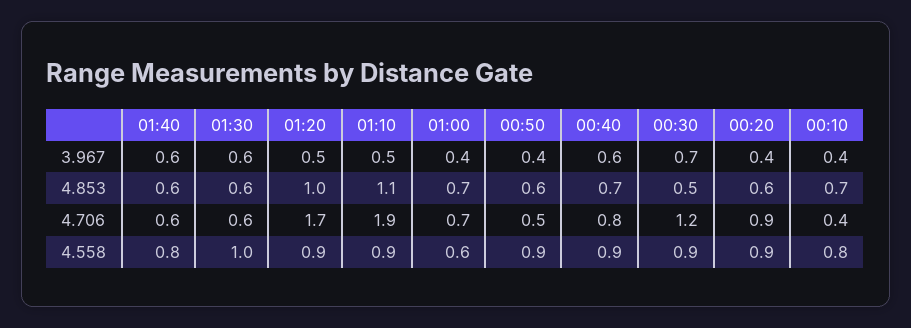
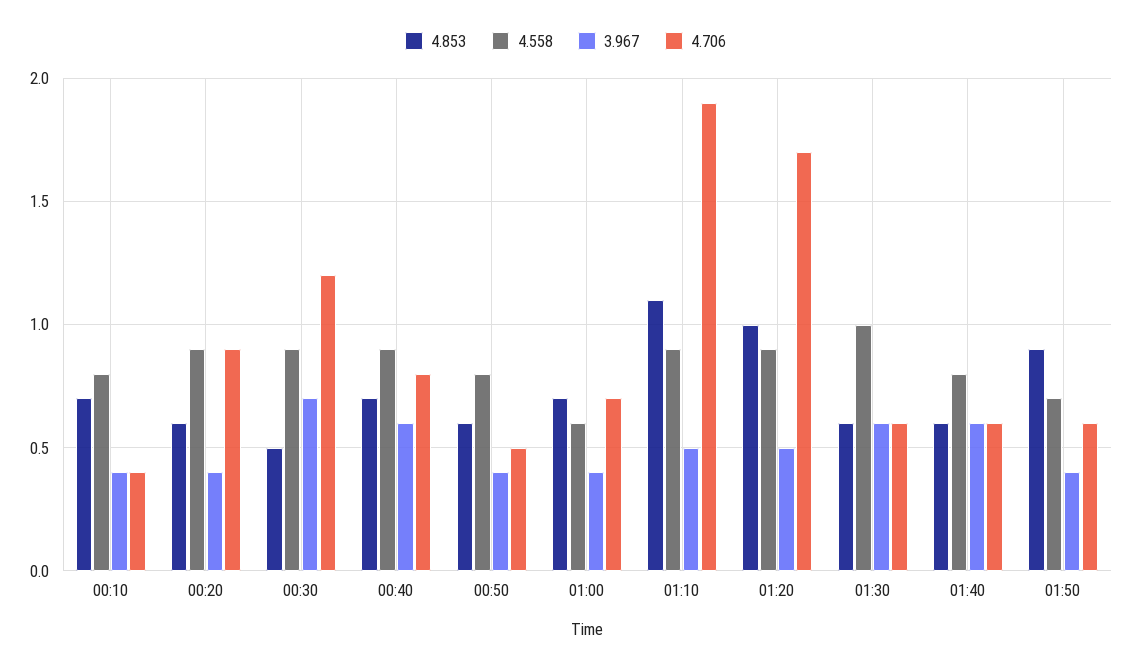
4.558, 00:50: 0.9 -> 0.8
4.853, 01:50: none -> 0.9
4.558, 01:50: none -> 0.7
3.967, 01:50: none -> 0.4
4.706, 01:50: none -> 0.6

